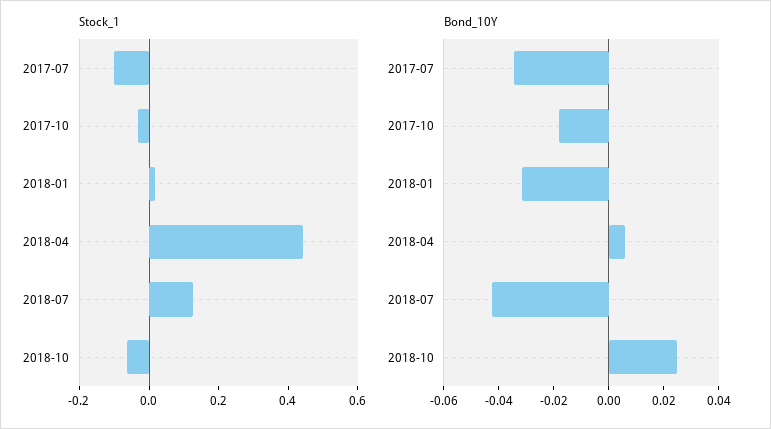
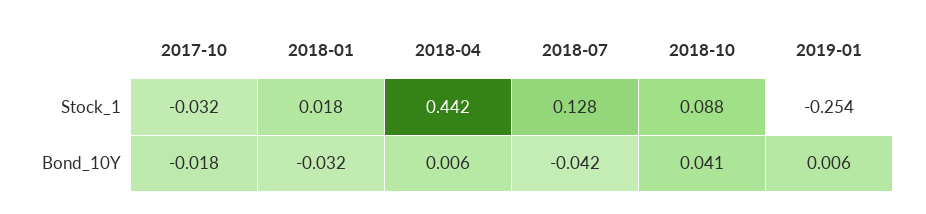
Stock_1, 2017-07: -0.1 -> none
Stock_1, 2018-10: -0.05 -> 0.088
Bond_10Y, 2017-07: -0.035 -> none
Bond_10Y, 2018-10: 0.025 -> 0.041
Stock_1, 2019-01: none -> -0.254
Bond_10Y, 2019-01: none -> 0.006

